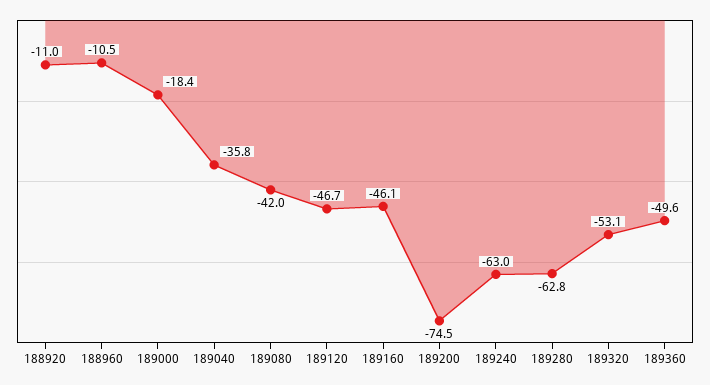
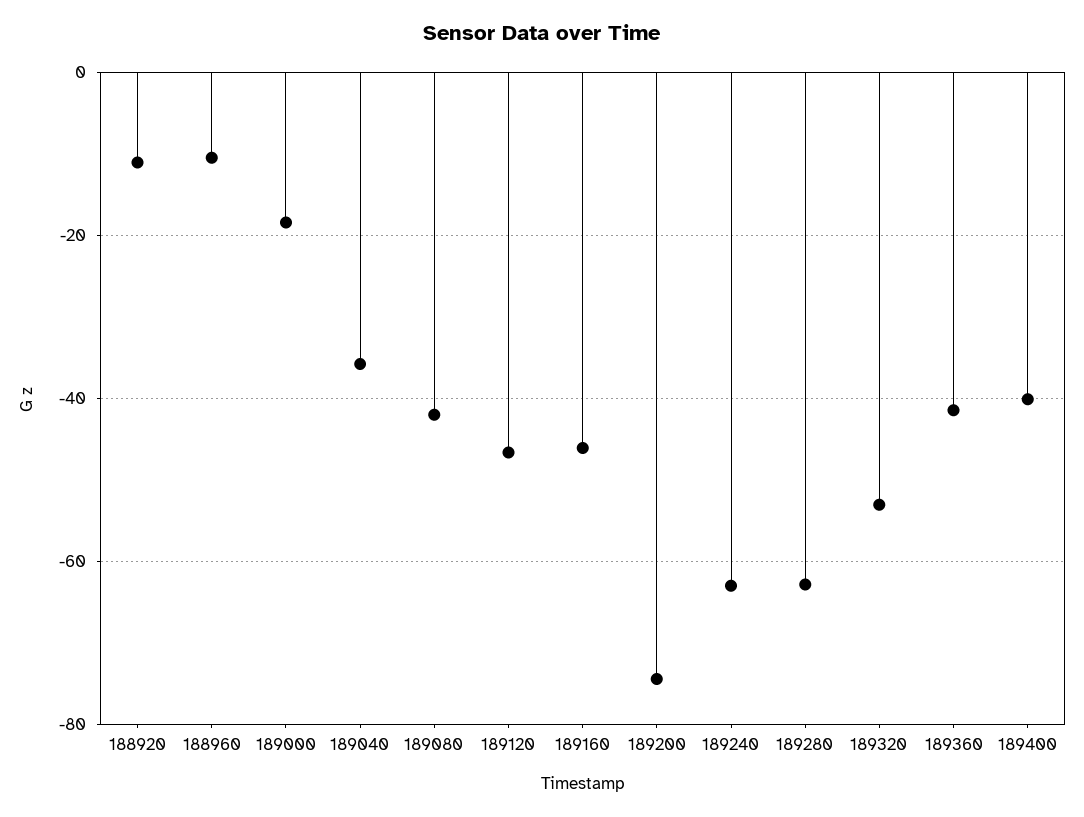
189360: -49.6 -> -42
189400: none -> -40

